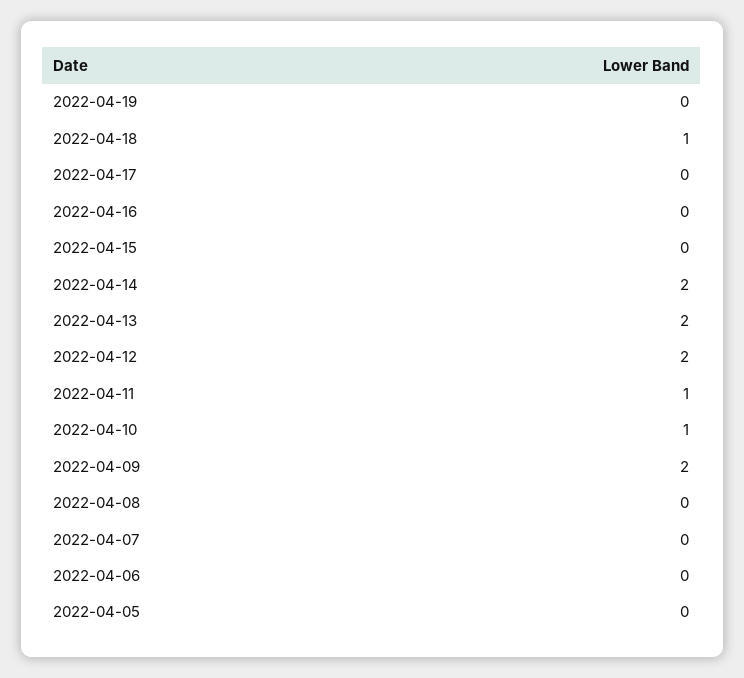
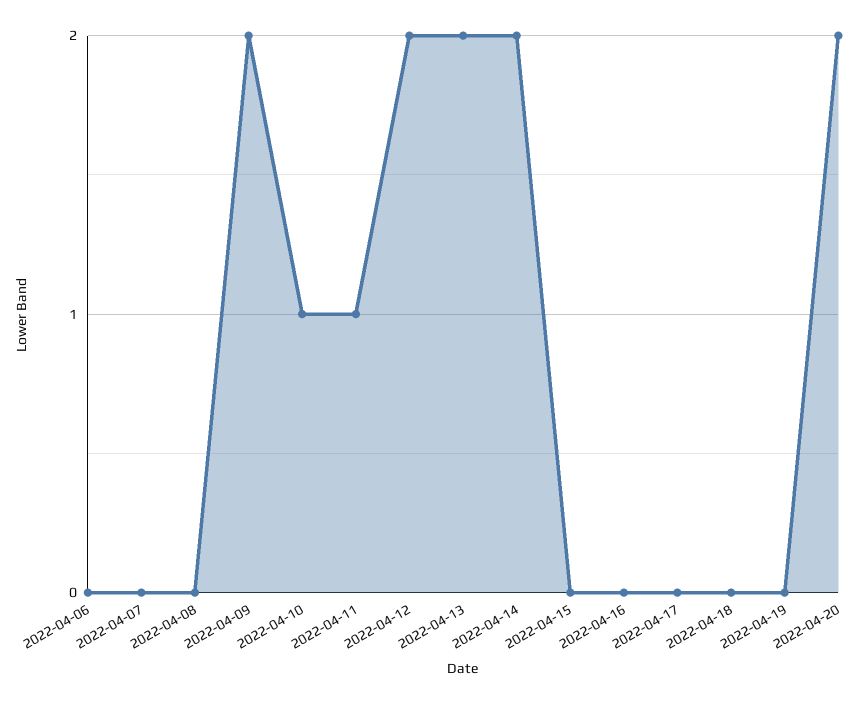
2022-04-18: 1 -> 0
2022-04-05: 0 -> none
2022-04-20: none -> 2

